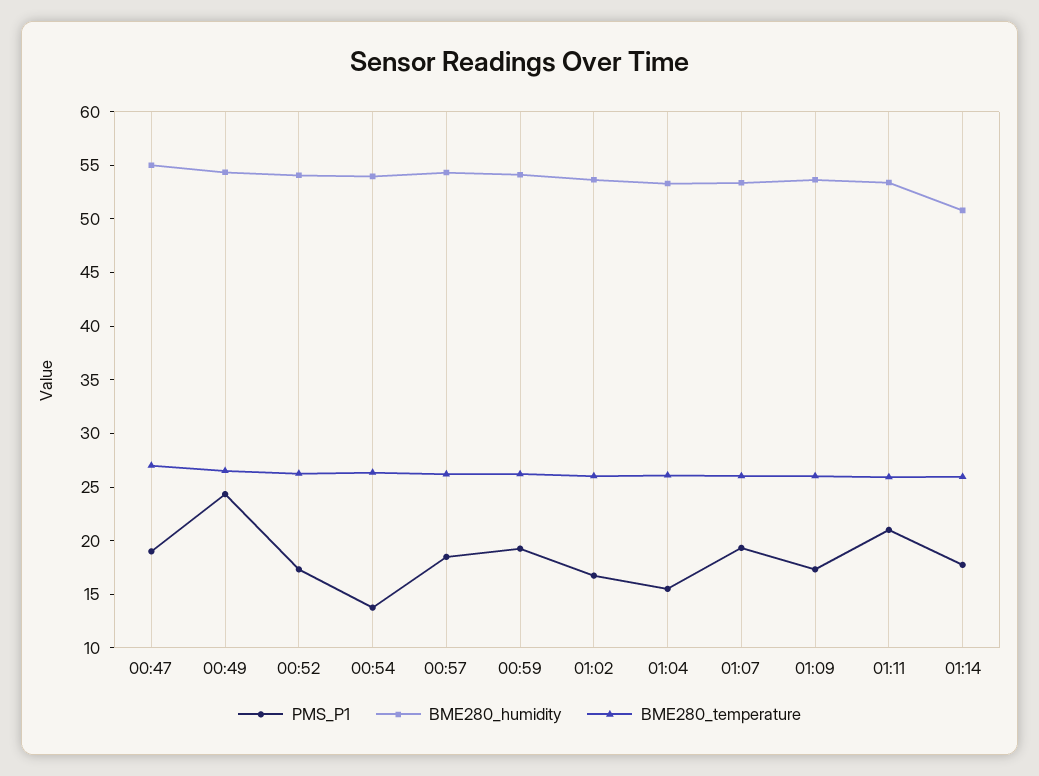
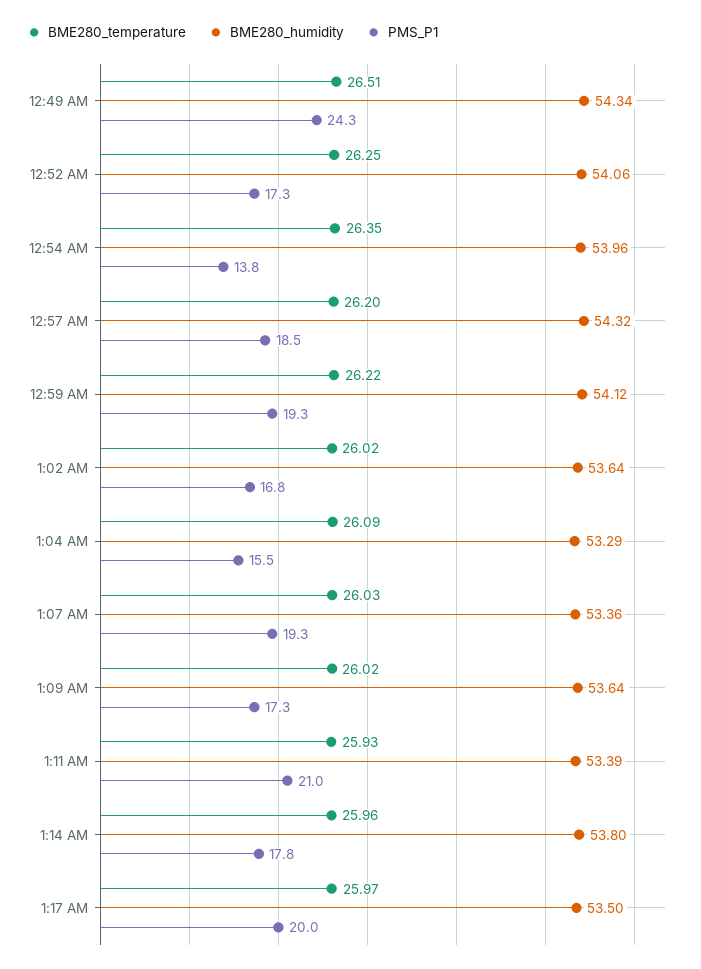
PMS_P1, 00:47: 19 -> none
BME280_humidity, 00:47: 55 -> none
BME280_temperature, 00:47: 27 -> none
BME280_humidity, 01:14: 51 -> 53.8
BME280_temperature, 1:17 AM: none -> 25.97
BME280_humidity, 1:17 AM: none -> 53.5
PMS_P1, 1:17 AM: none -> 20

